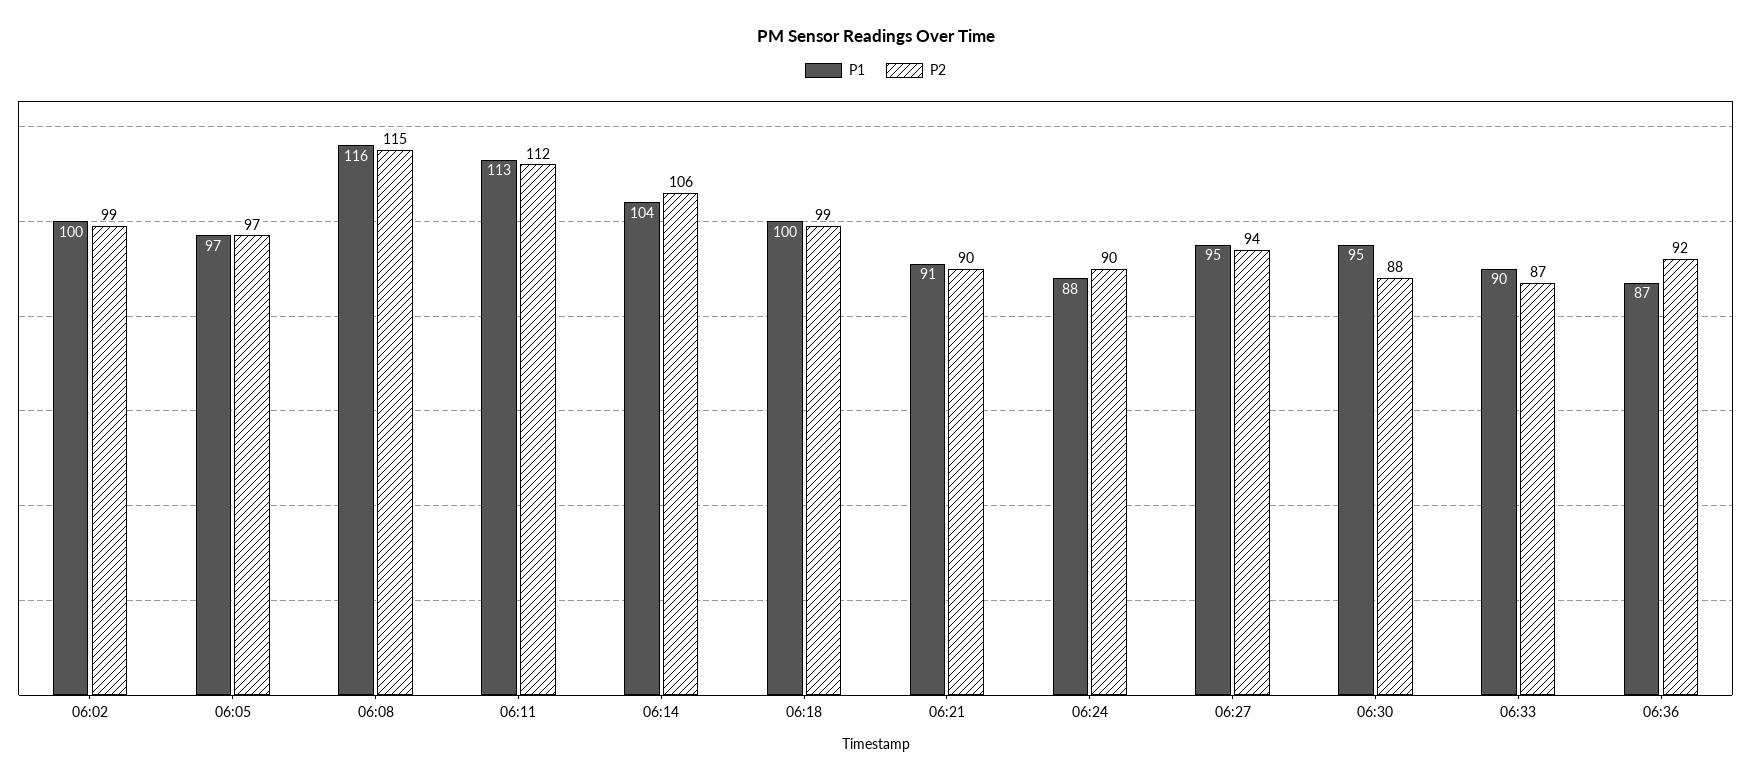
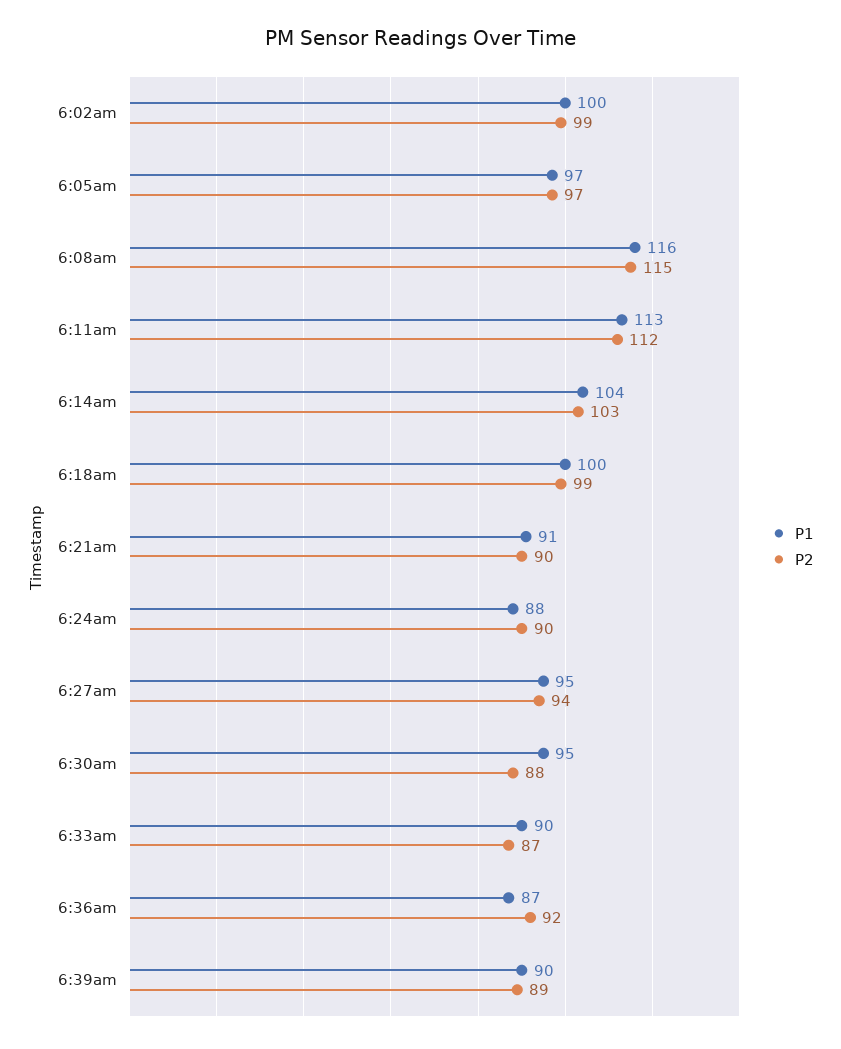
P2, 06:14: 106 -> 103
P1, 6:39am: none -> 90
P2, 6:39am: none -> 89

